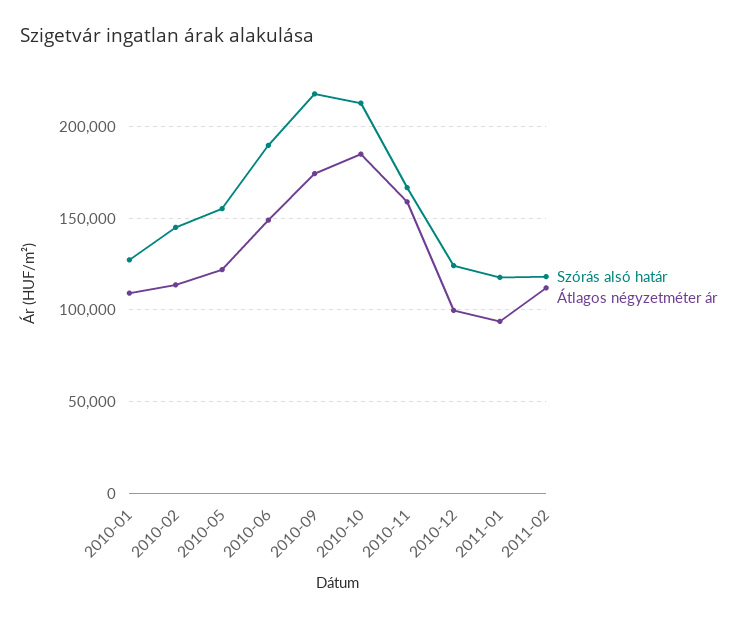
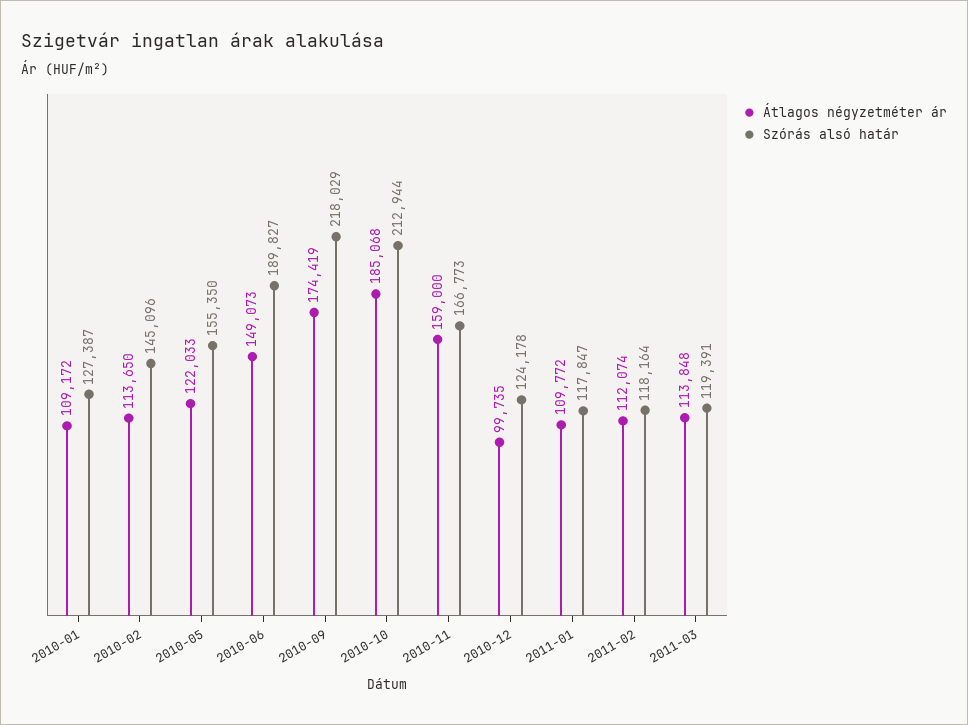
Átlagos négyzetméter ár, 2011-01: 95000 -> 109772
Átlagos négyzetméter ár, 2011-03: none -> 113848
Szórás alsó határ, 2011-03: none -> 119391

